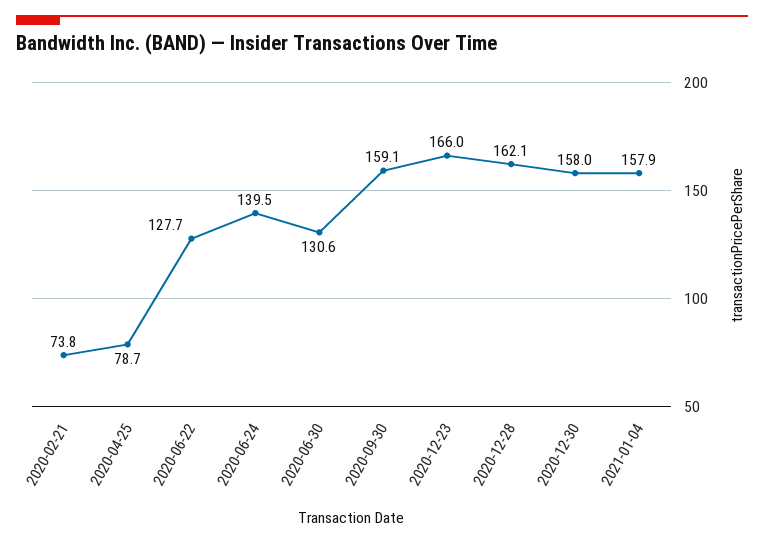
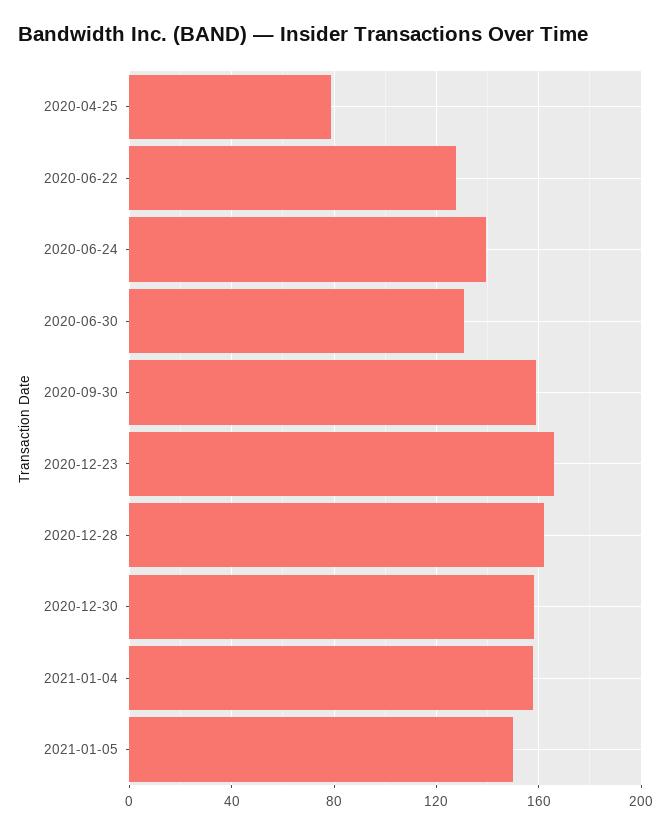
2020-02-21: 73.8 -> none
2021-01-05: none -> 150

